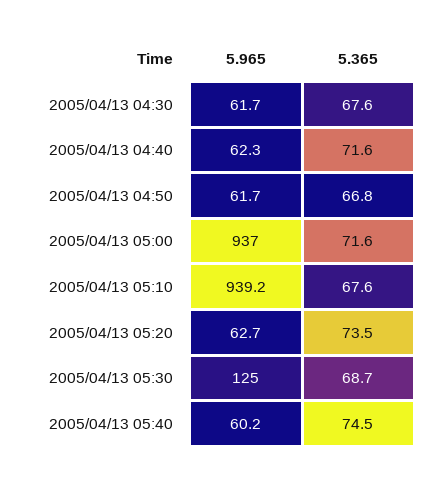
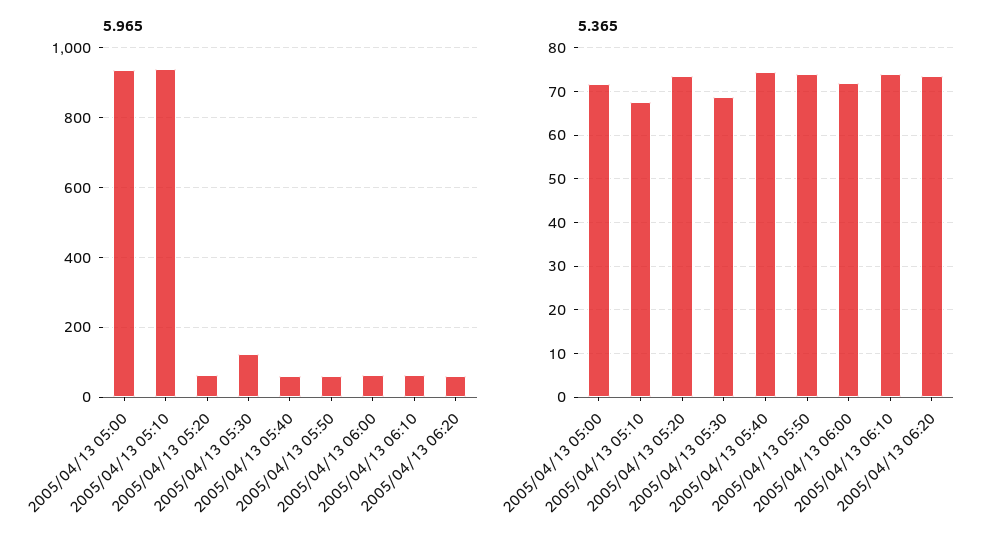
5.965, 2005/04/13 04:30: 61.7 -> none
5.365, 2005/04/13 04:30: 67.6 -> none
5.965, 2005/04/13 04:40: 62.3 -> none
5.365, 2005/04/13 04:40: 71.6 -> none
5.965, 2005/04/13 04:50: 61.7 -> none
5.365, 2005/04/13 04:50: 66.8 -> none
5.965, 2005/04/13 05:50: none -> 60
5.965, 2005/04/13 06:00: none -> 60
5.965, 2005/04/13 06:10: none -> 60
5.965, 2005/04/13 06:20: none -> 60
5.365, 2005/04/13 05:50: none -> 74
5.365, 2005/04/13 06:00: none -> 72
5.365, 2005/04/13 06:10: none -> 74
5.365, 2005/04/13 06:20: none -> 74

